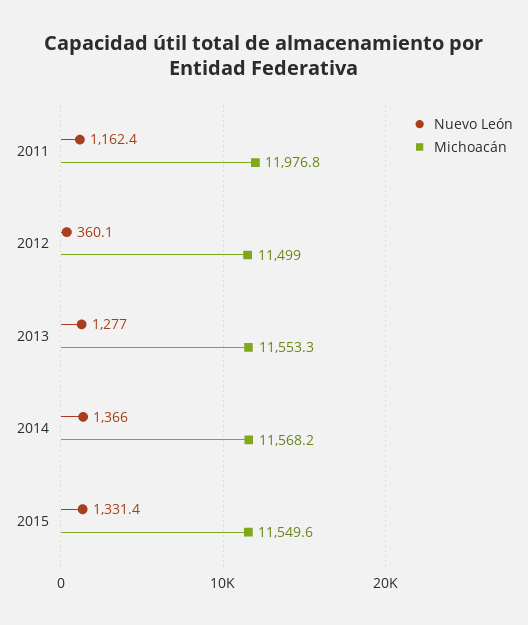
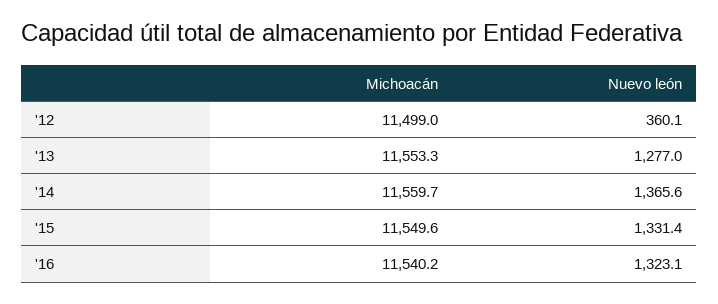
Nuevo León, 2011: 1162.4 -> none
Michoacán, 2011: 11976.8 -> none
Nuevo León, 2014: 1366 -> 1365.6
Michoacán, 2014: 11568.2 -> 11559.7
Michoacán, '16: none -> 11540.2
Nuevo León, '16: none -> 1323.1

